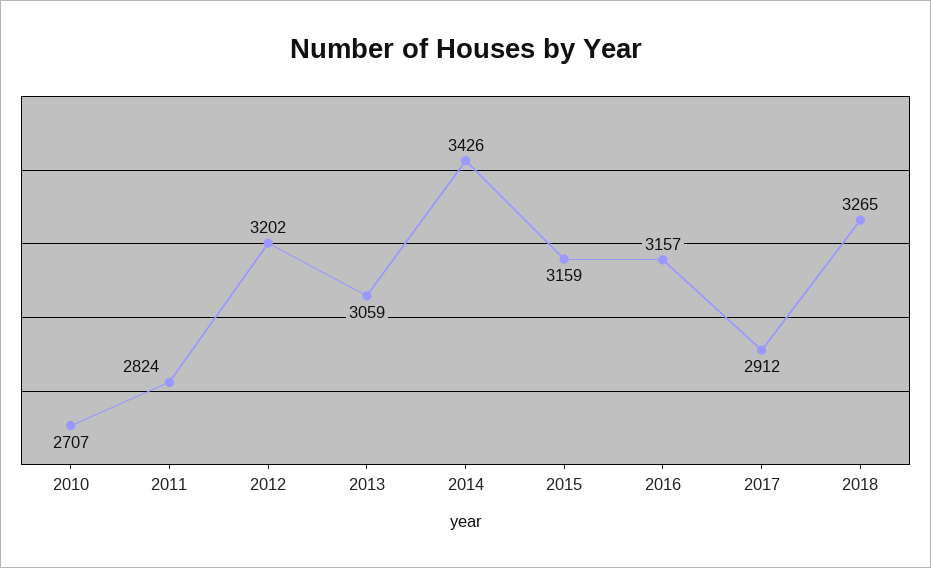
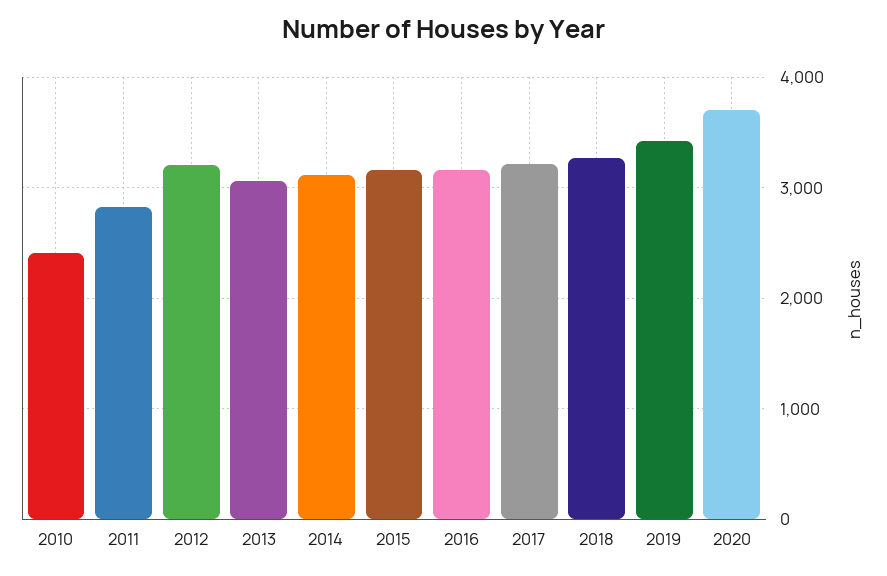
2010: 2707 -> 2400
2014: 3426 -> 3100
2017: 2912 -> 3200
2019: none -> 3400
2020: none -> 3700

